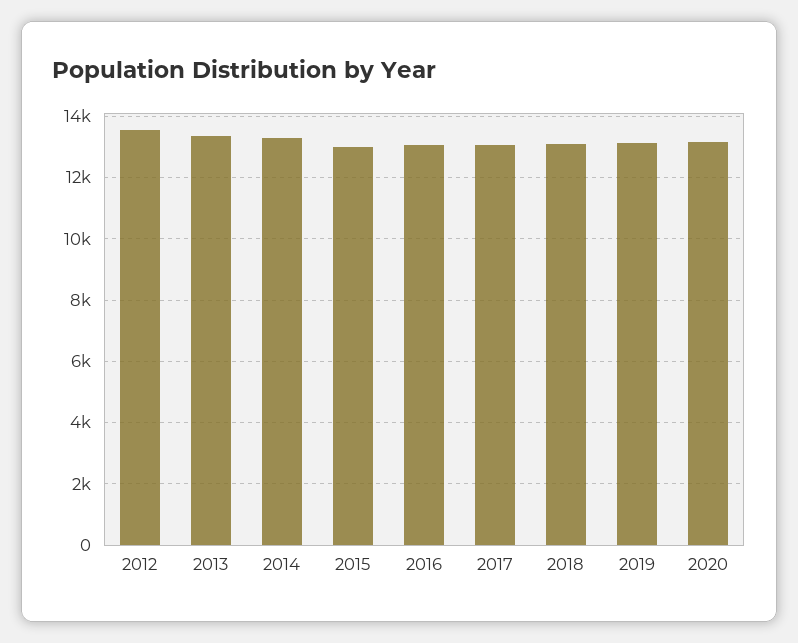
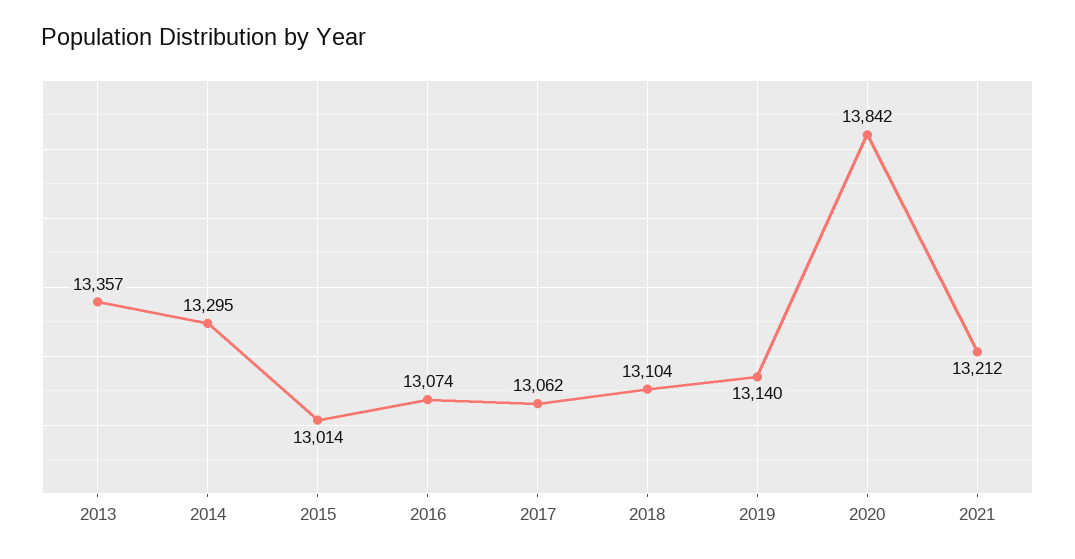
2012: 13600 -> none
2020: 13200 -> 13842
2021: none -> 13212

